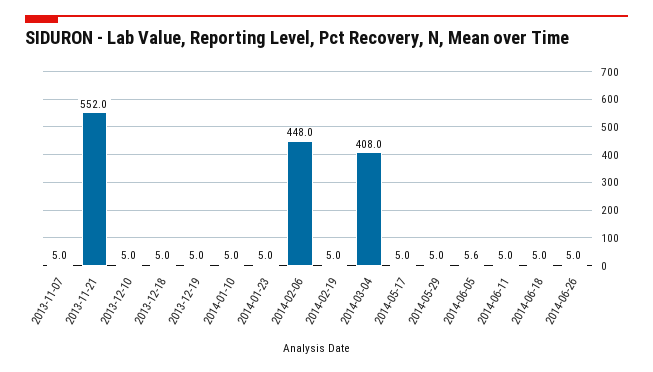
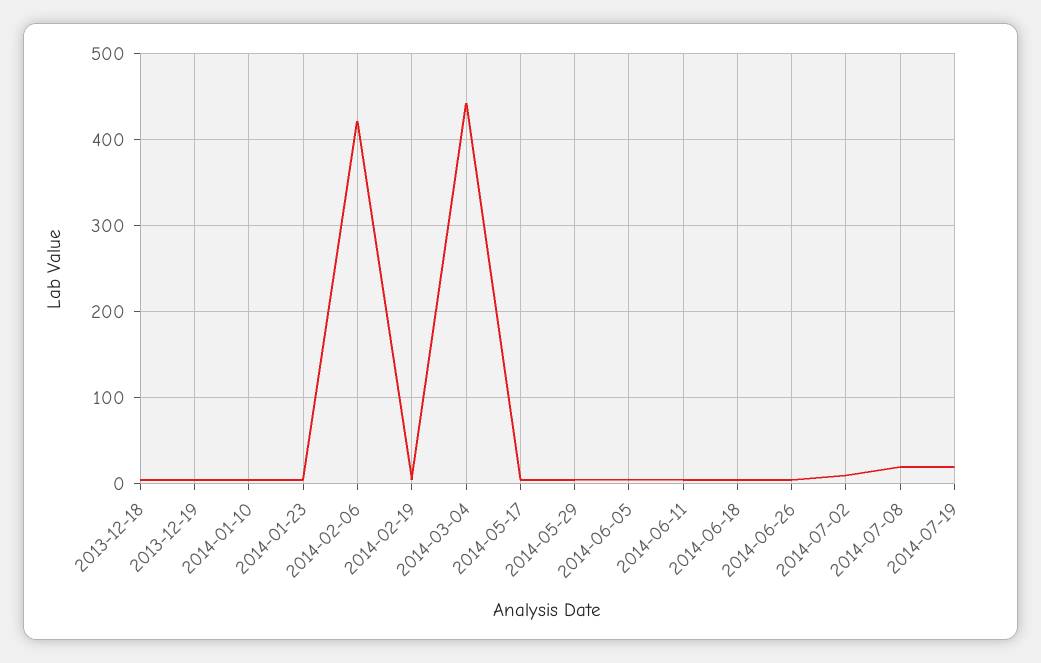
2013-11-07: 5 -> none
2013-11-21: 552 -> none
2013-12-10: 5 -> none
2014-02-06: 448 -> 420
2014-03-04: 408 -> 440
2014-07-02: none -> 10
2014-07-08: none -> 20
2014-07-19: none -> 20

